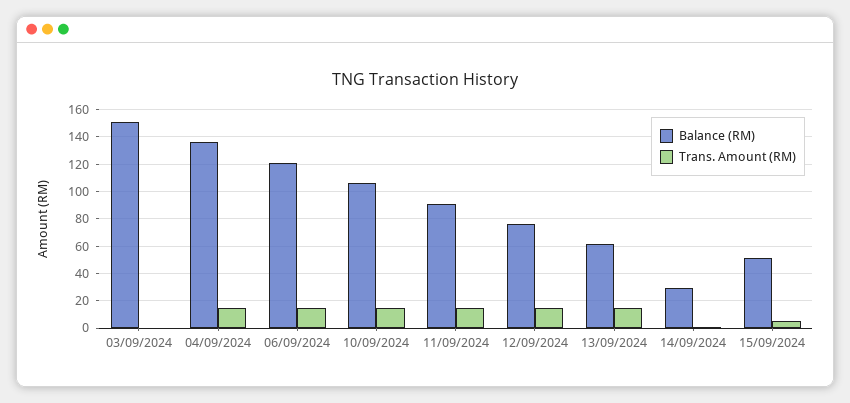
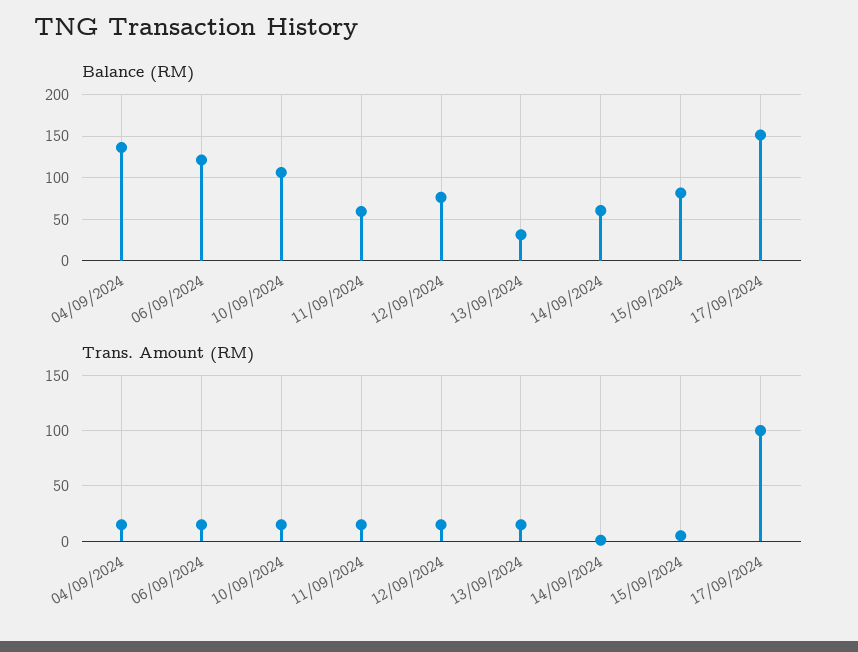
Balance (RM), 03/09/2024: 150 -> none
Trans. Amount (RM), 03/09/2024: 0 -> none
Balance (RM), 11/09/2024: 90 -> 60
Balance (RM), 13/09/2024: 60 -> 30
Balance (RM), 14/09/2024: 30 -> 60
Balance (RM), 15/09/2024: 50 -> 80
Balance (RM), 17/09/2024: none -> 150
Trans. Amount (RM), 17/09/2024: none -> 100

